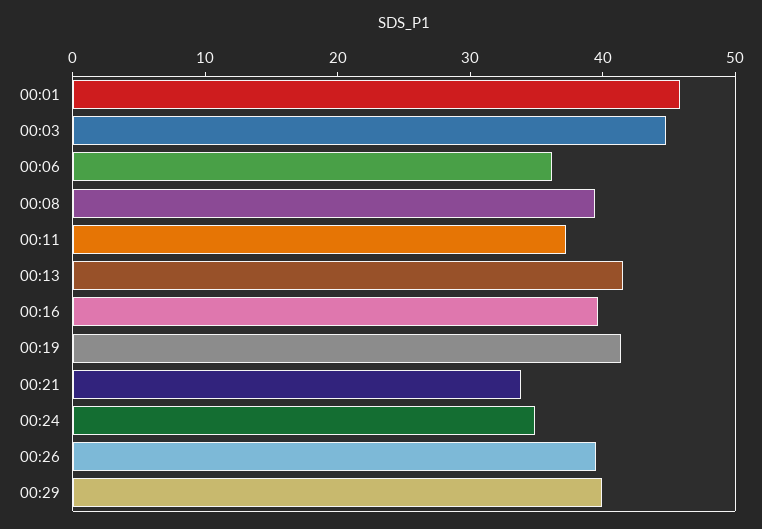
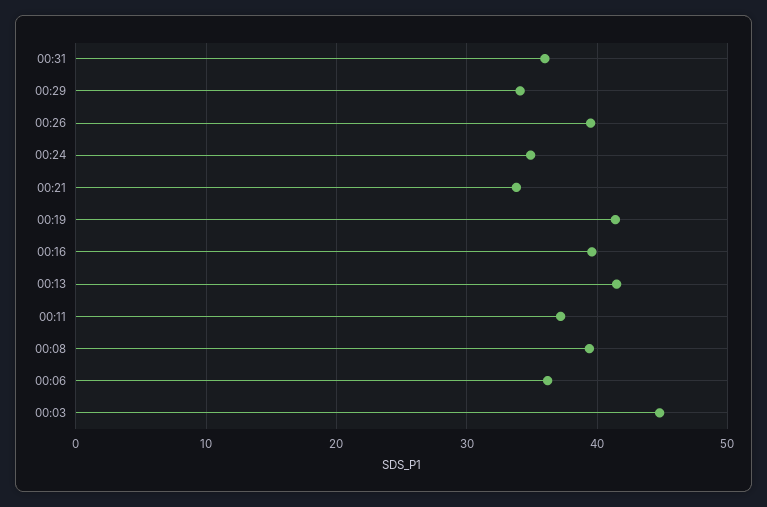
00:01: 46 -> none
00:29: 40 -> 34
00:31: none -> 36

